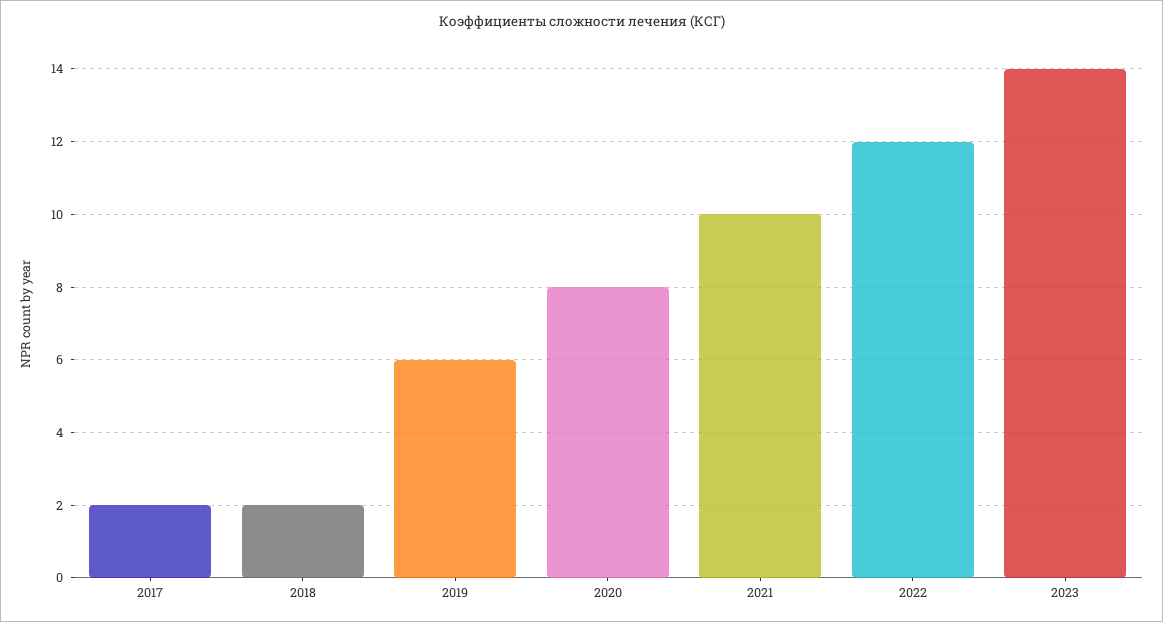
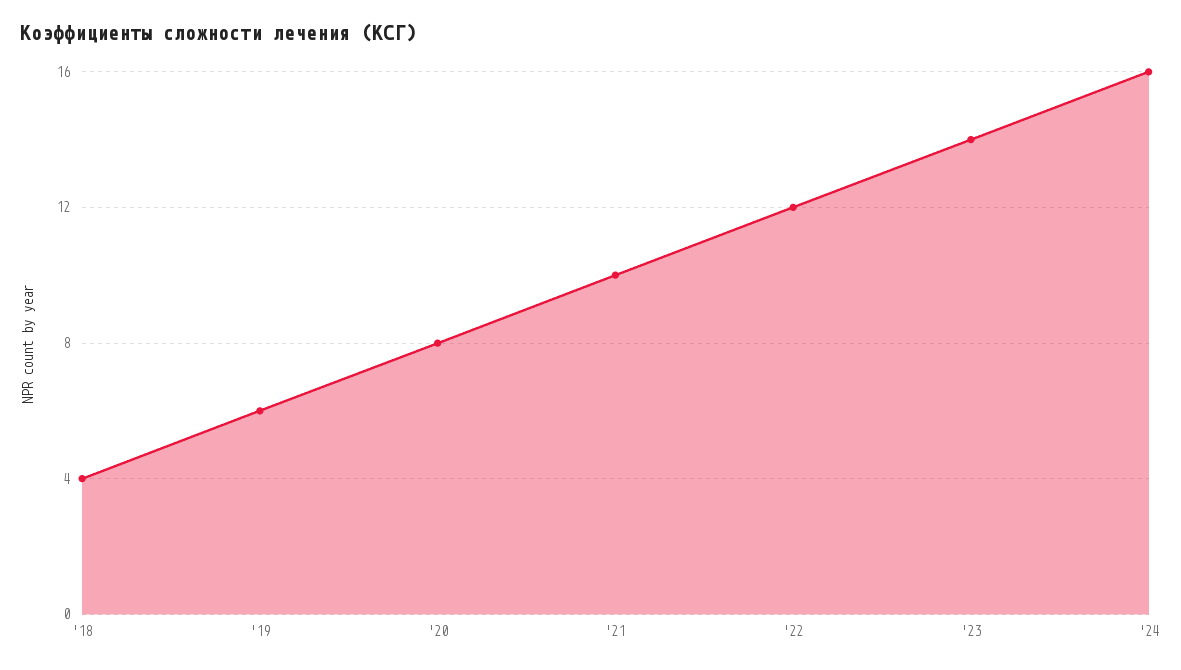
2017: 2 -> none
2018: 2 -> 4
'24: none -> 16

